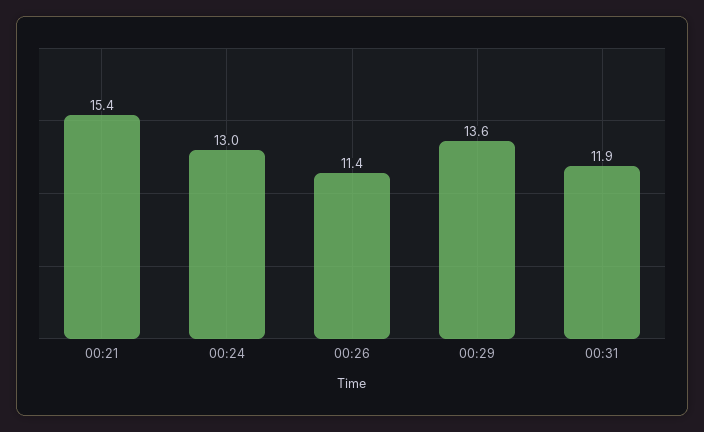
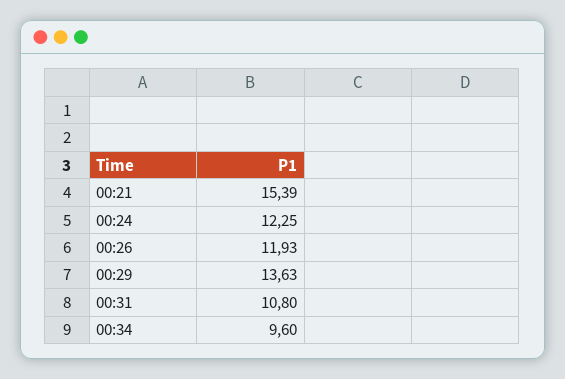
00:24: 13 -> 12.25
00:26: 11.4 -> 11.93
00:31: 11.9 -> 10.8
00:34: none -> 9.6

